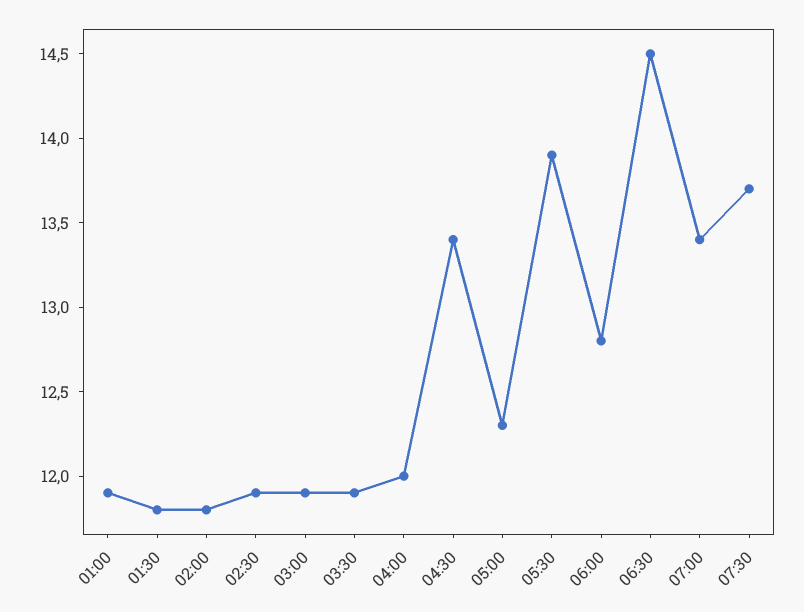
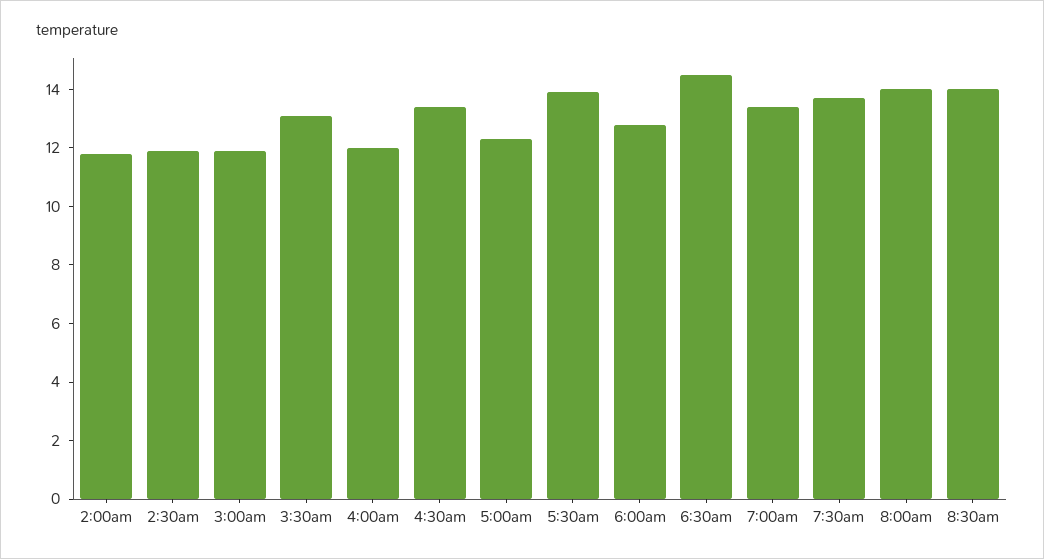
01:00: 11.9 -> none
01:30: 11.8 -> none
03:30: 11.9 -> 13
8:00am: none -> 14
8:30am: none -> 14

